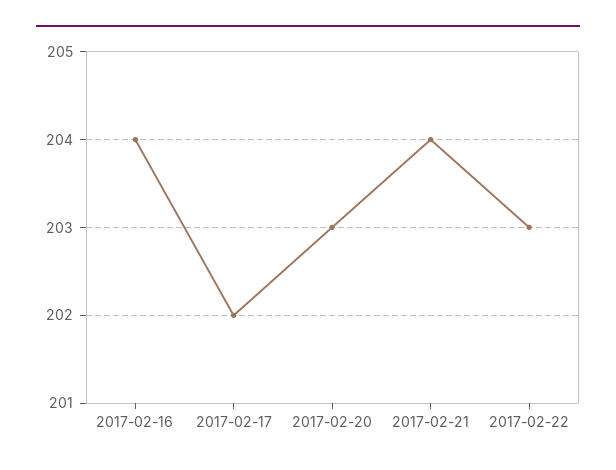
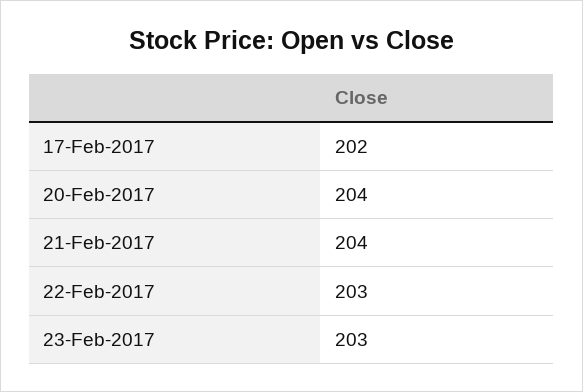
2017-02-16: 204 -> none
2017-02-20: 203 -> 204
23-Feb-2017: none -> 203

